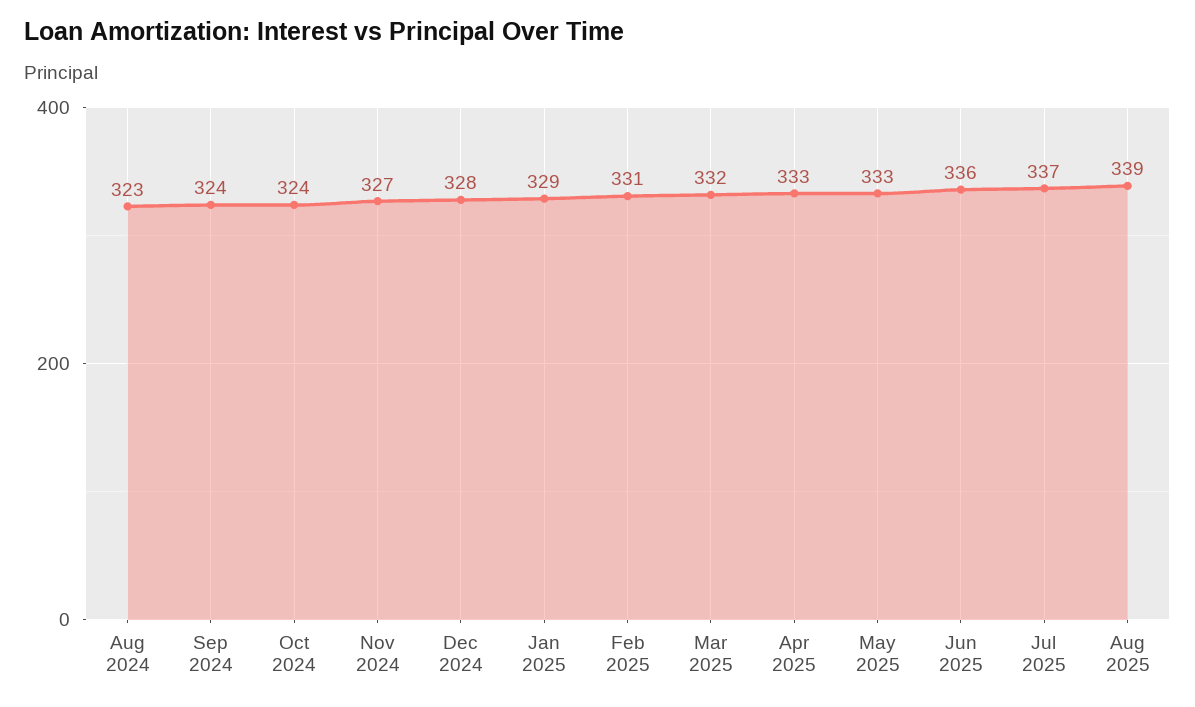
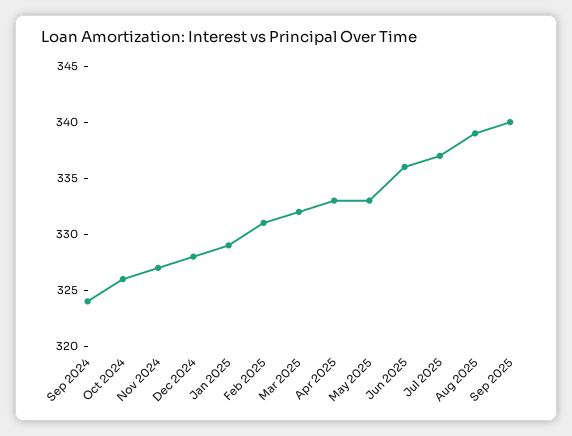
Aug 2024: 323 -> none
Oct 2024: 324 -> 326
Sep 2025: none -> 340

